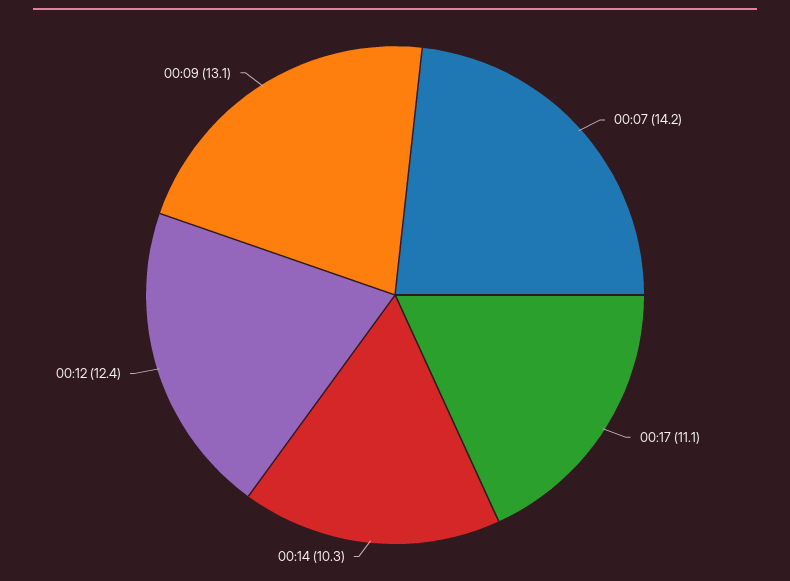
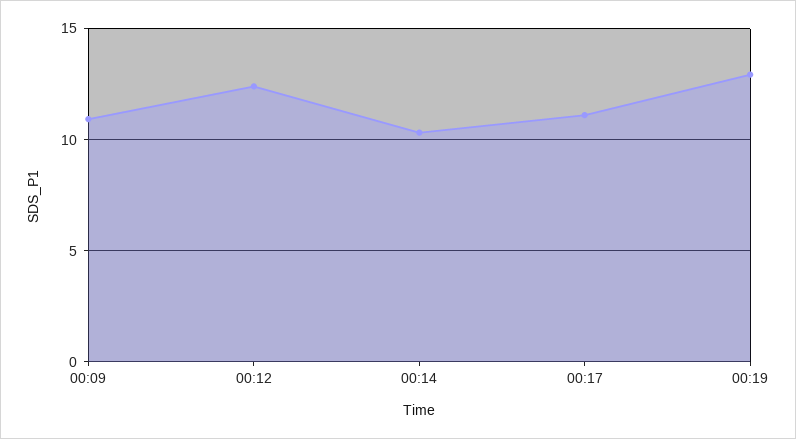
00:07: 14.2 -> none
00:09: 13.1 -> 11
00:19: none -> 13

